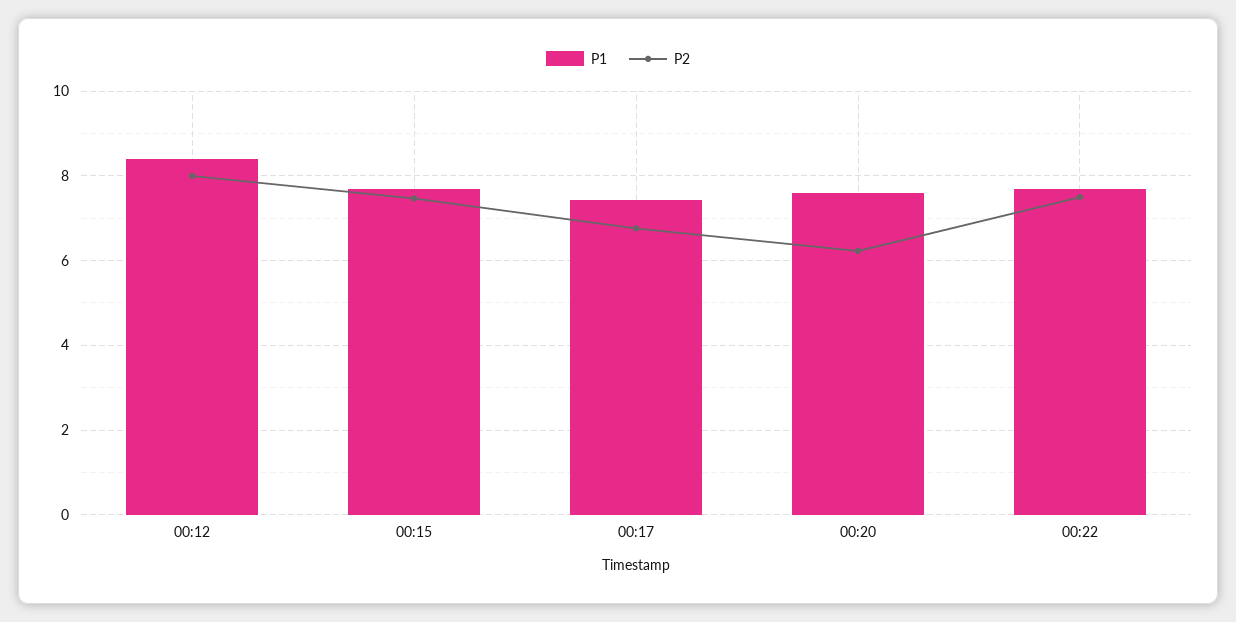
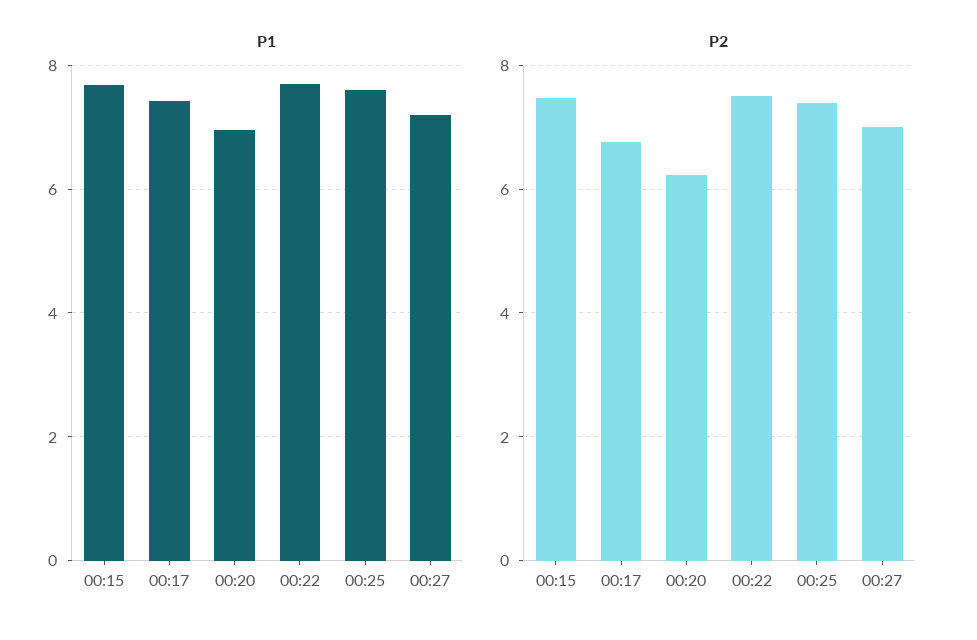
P1, 00:12: 8.4 -> none
P2, 00:12: 8 -> none
P1, 00:20: 7.6 -> 7
P1, 00:25: none -> 7.6
P1, 00:27: none -> 7.2
P2, 00:25: none -> 7.4
P2, 00:27: none -> 7

